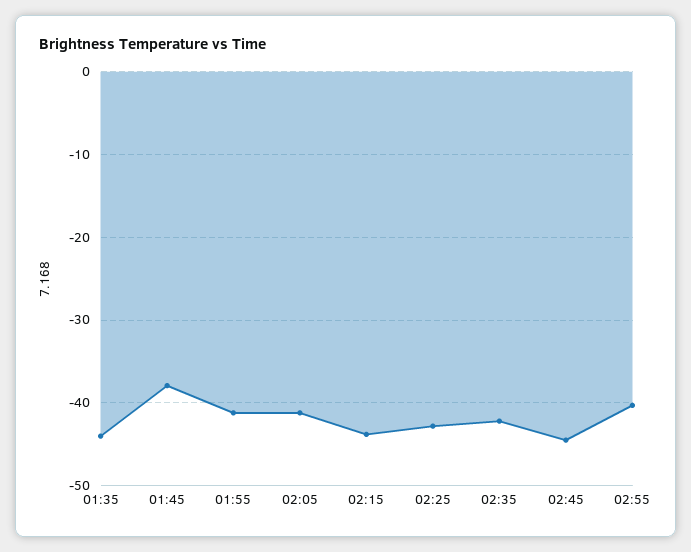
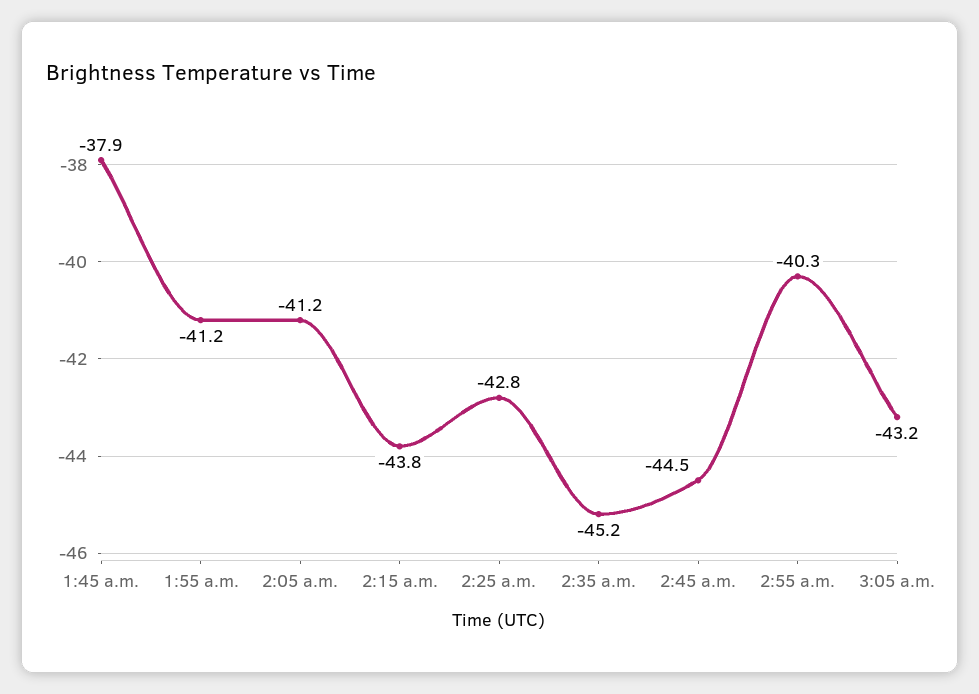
01:35: -44 -> none
02:35: -42 -> -45.2
3:05 a.m.: none -> -43.2

